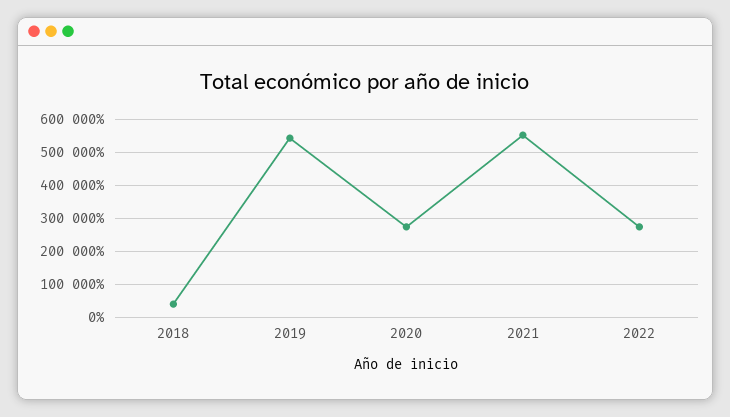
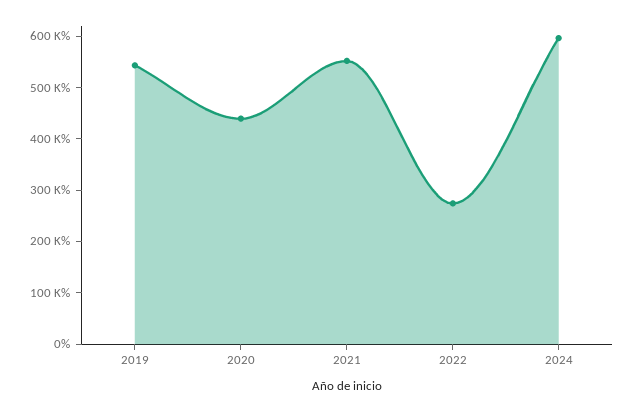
2018: 40000 -> none
2020: 280000 -> 440000
2024: none -> 600000

